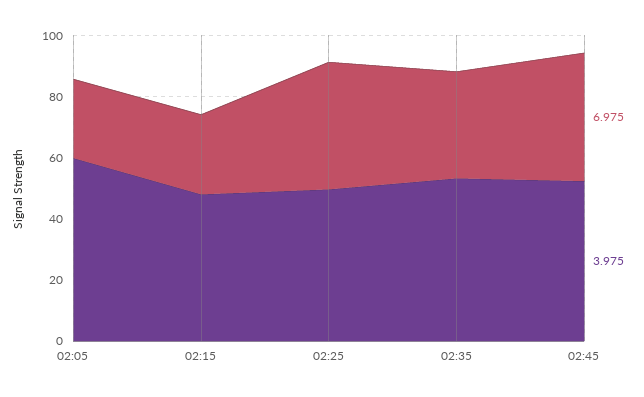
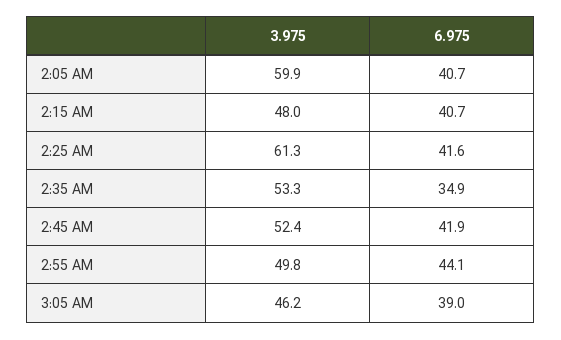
6.975, 02:05: 25 -> 40.7
6.975, 02:15: 25 -> 40.7
3.975, 02:25: 50 -> 61.3
3.975, 2:55 AM: none -> 49.8
6.975, 2:55 AM: none -> 44.1
3.975, 3:05 AM: none -> 46.2
6.975, 3:05 AM: none -> 39

